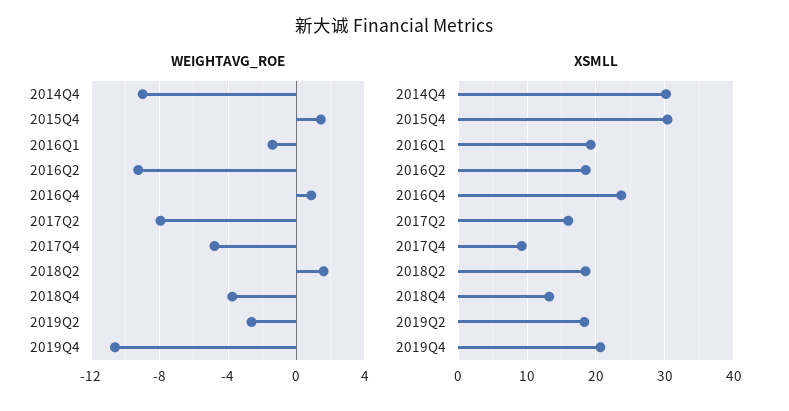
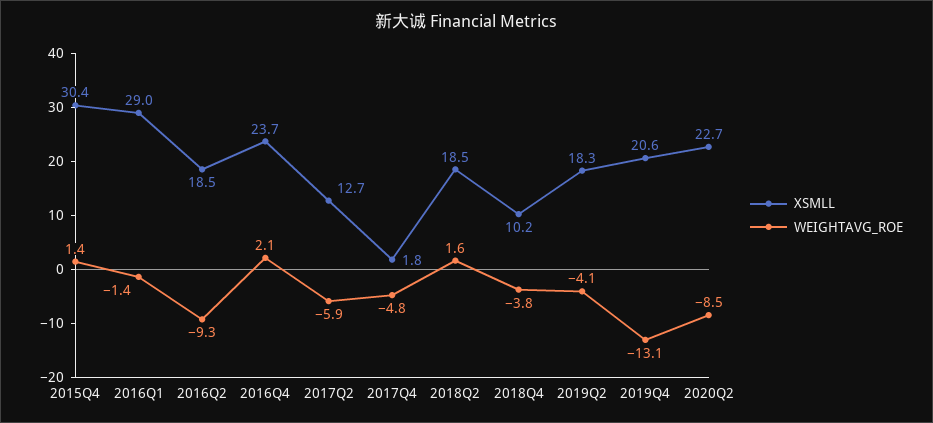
WEIGHTAVG_ROE, 2014Q4: -9 -> none
WEIGHTAVG_ROE, 2016Q4: 1 -> 2.1
WEIGHTAVG_ROE, 2017Q2: -8 -> -5.9
WEIGHTAVG_ROE, 2019Q2: -2.5 -> -4.1
WEIGHTAVG_ROE, 2019Q4: -10.5 -> -13.1
XSMLL, 2014Q4: 30 -> none
XSMLL, 2016Q1: 19 -> 29
XSMLL, 2017Q2: 16 -> 12.7
XSMLL, 2017Q4: 9 -> 1.8
XSMLL, 2018Q4: 13 -> 10.2
XSMLL, 2020Q2: none -> 22.7
WEIGHTAVG_ROE, 2020Q2: none -> -8.5

